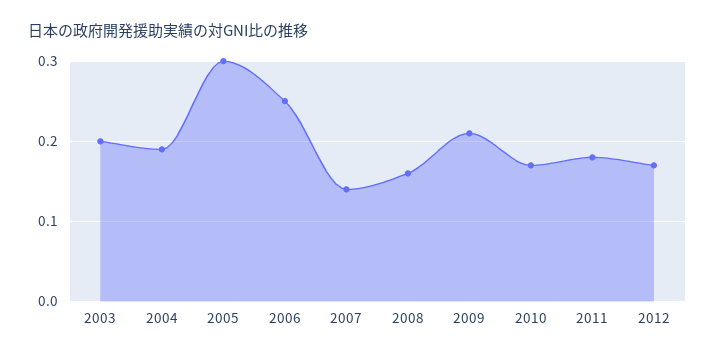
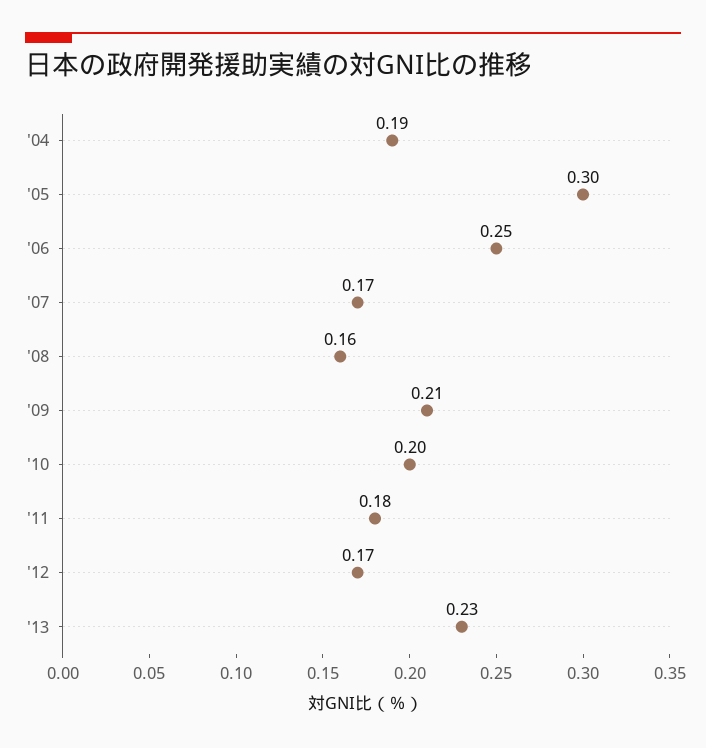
2003: 0.2 -> none
2007: 0.14 -> 0.17
2010: 0.17 -> 0.2
'13: none -> 0.23

